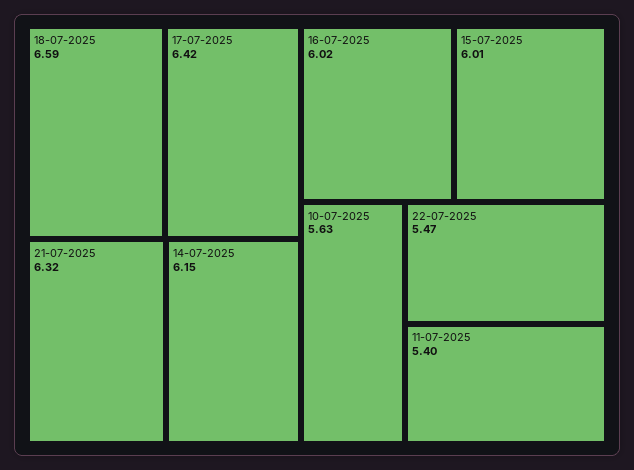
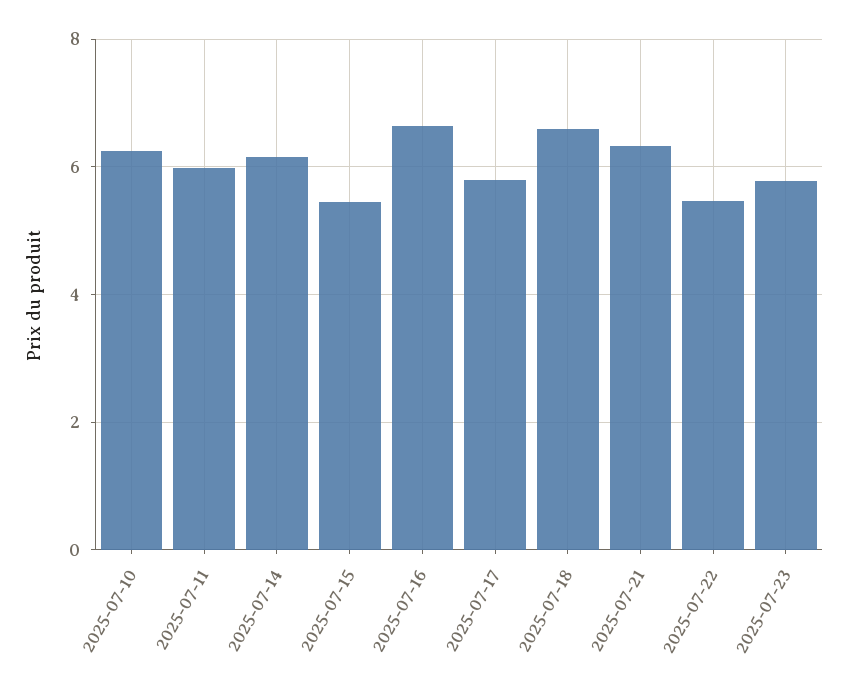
17-07-2025: 6.42 -> 5.8
16-07-2025: 6.02 -> 6.6
15-07-2025: 6.01 -> 5.4
10-07-2025: 5.63 -> 6.2
11-07-2025: 5.4 -> 6
2025-07-23: none -> 5.8

